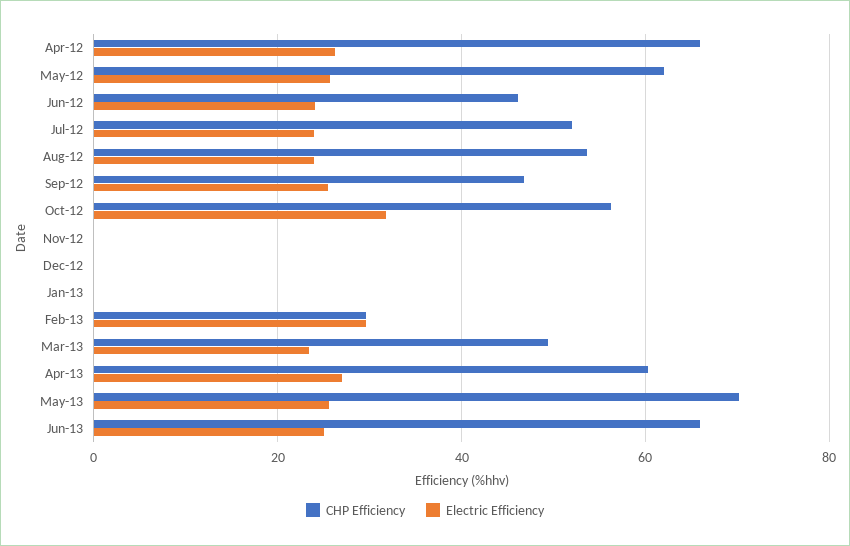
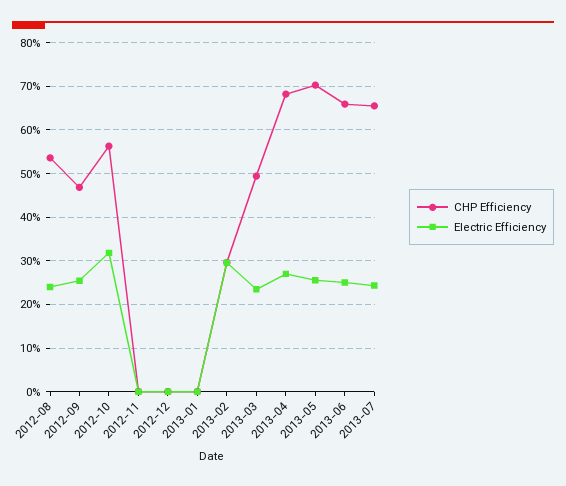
CHP Efficiency, Apr-12: 66 -> none
Electric Efficiency, Apr-12: 26 -> none
CHP Efficiency, May-12: 62 -> none
Electric Efficiency, May-12: 26 -> none
CHP Efficiency, Jun-12: 46 -> none
Electric Efficiency, Jun-12: 24 -> none
CHP Efficiency, Jul-12: 52 -> none
Electric Efficiency, Jul-12: 24 -> none
CHP Efficiency, Apr-13: 60 -> 68
CHP Efficiency, 2013-07: none -> 66
Electric Efficiency, 2013-07: none -> 24

